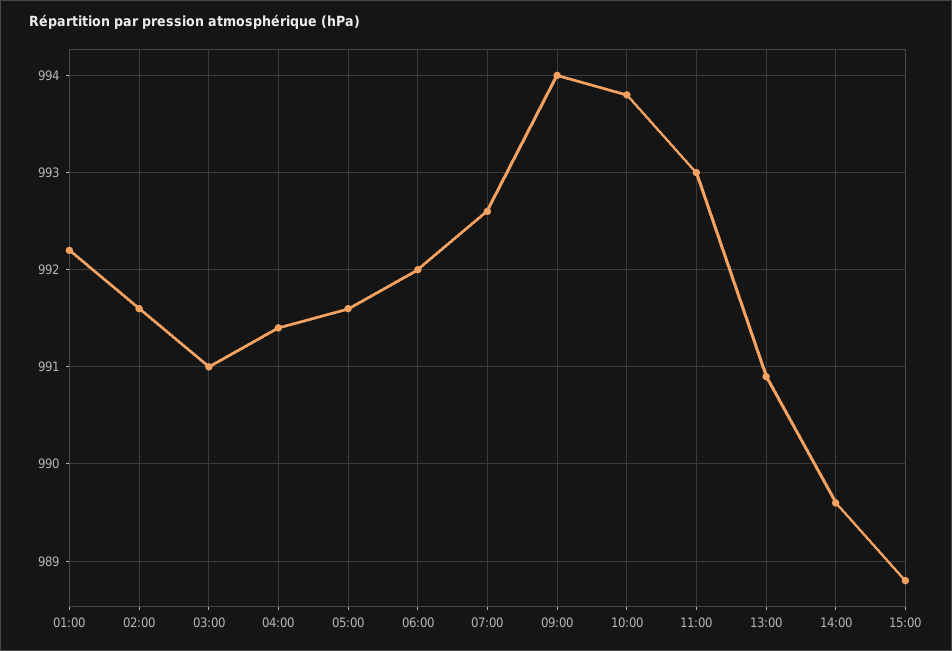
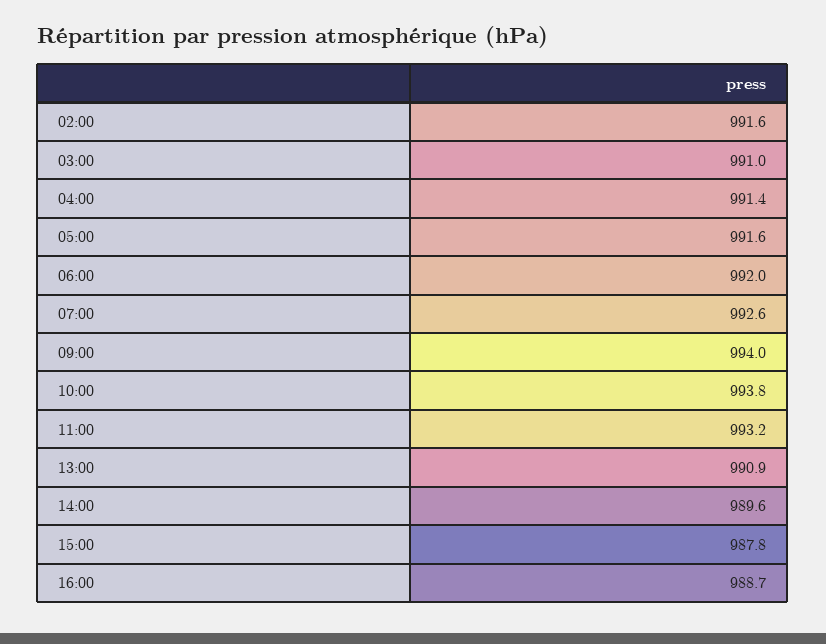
01:00: 992.2 -> none
11:00: 993 -> 993.2
15:00: 988.8 -> 987.8
16:00: none -> 988.7

